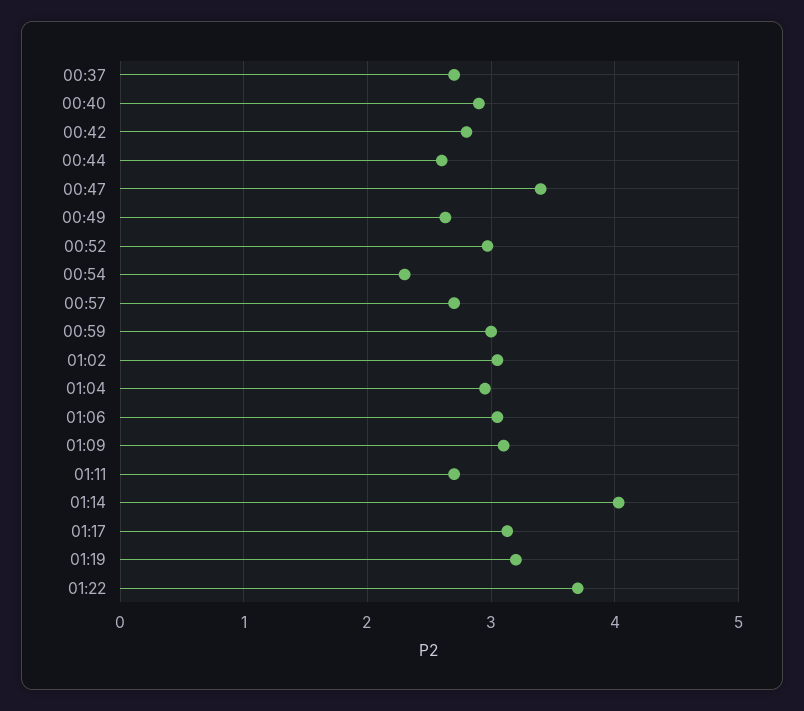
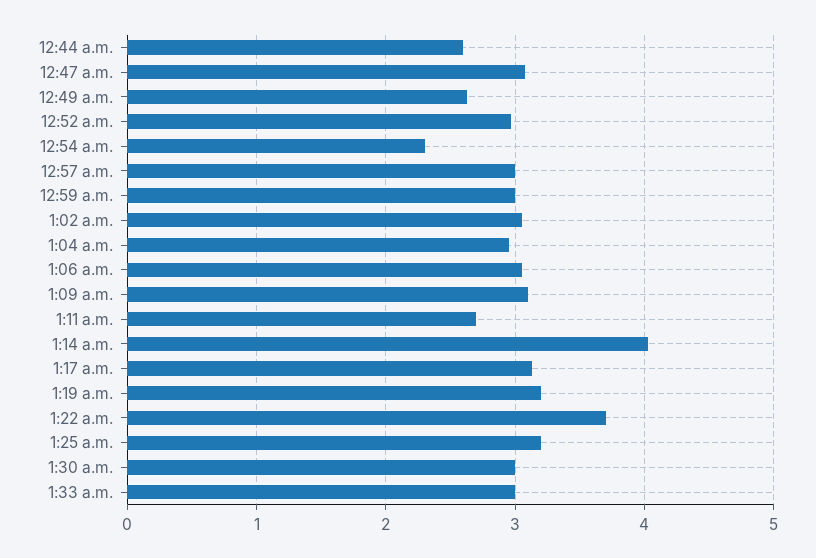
00:37: 2.7 -> none
00:40: 2.9 -> none
00:42: 2.8 -> none
00:47: 3.4 -> 3.1
00:57: 2.7 -> 3
1:25 a.m.: none -> 3.2
1:30 a.m.: none -> 3
1:33 a.m.: none -> 3

